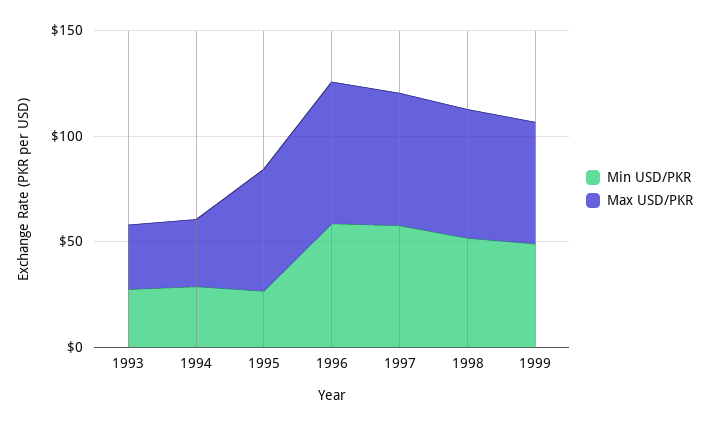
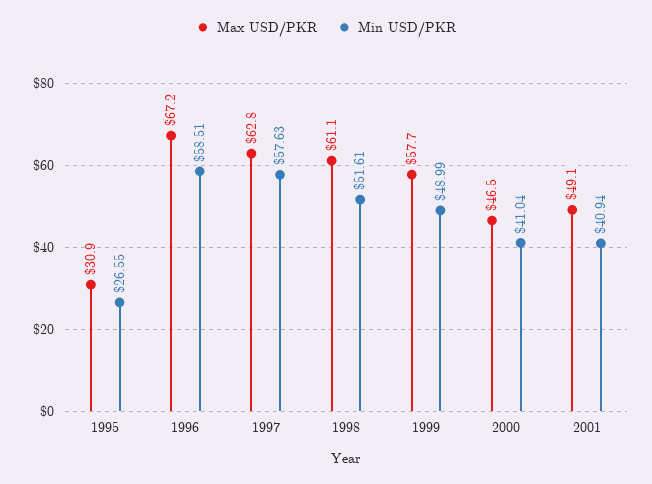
Min USD/PKR, 1993: 30 -> none
Max USD/PKR, 1993: 30 -> none
Min USD/PKR, 1994: 30 -> none
Max USD/PKR, 1994: 30 -> none
Max USD/PKR, 1995: 60 -> 30.9
Max USD/PKR, 2000: none -> 46.5
Min USD/PKR, 2000: none -> 41.04
Max USD/PKR, 2001: none -> 49.1
Min USD/PKR, 2001: none -> 40.94

